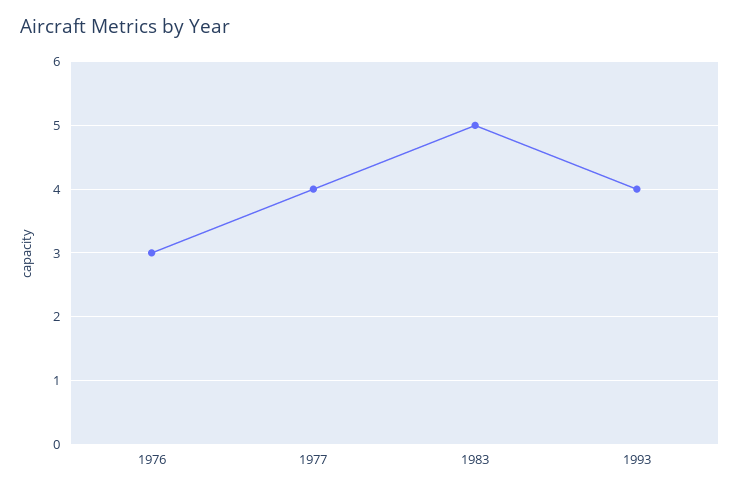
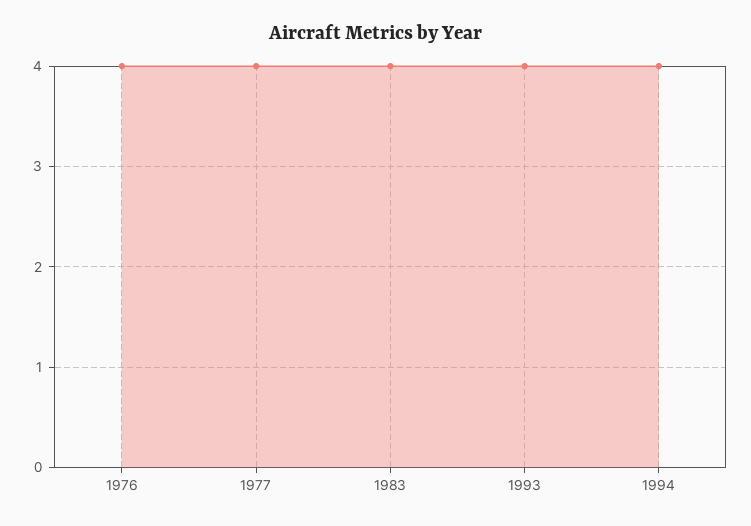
1976: 3 -> 4
1983: 5 -> 4
1994: none -> 4

